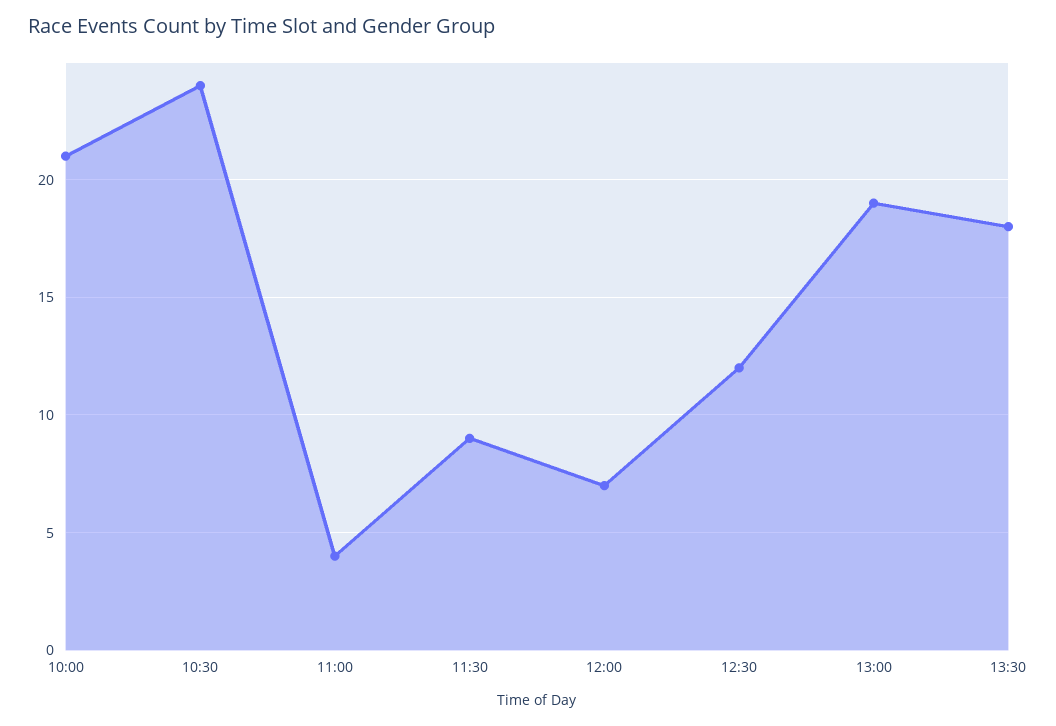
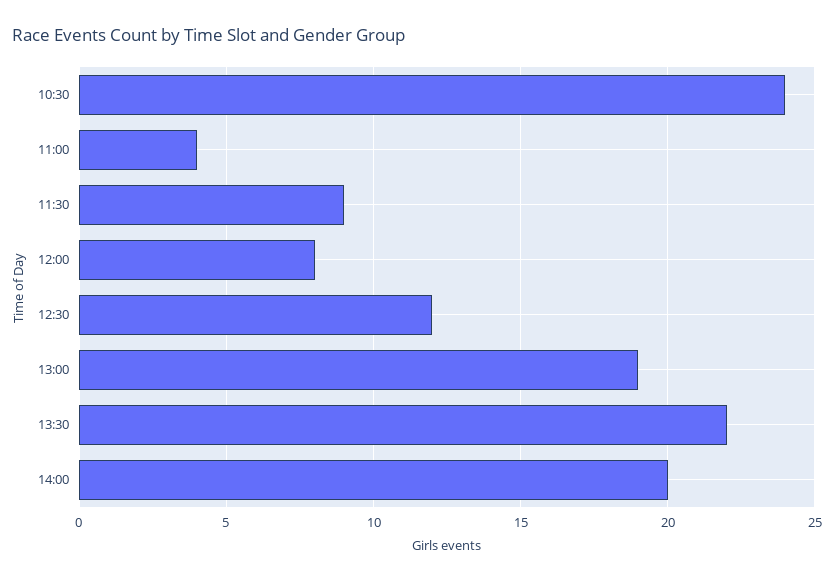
10:00: 21 -> none
12:00: 7 -> 8
13:30: 18 -> 22
14:00: none -> 20

